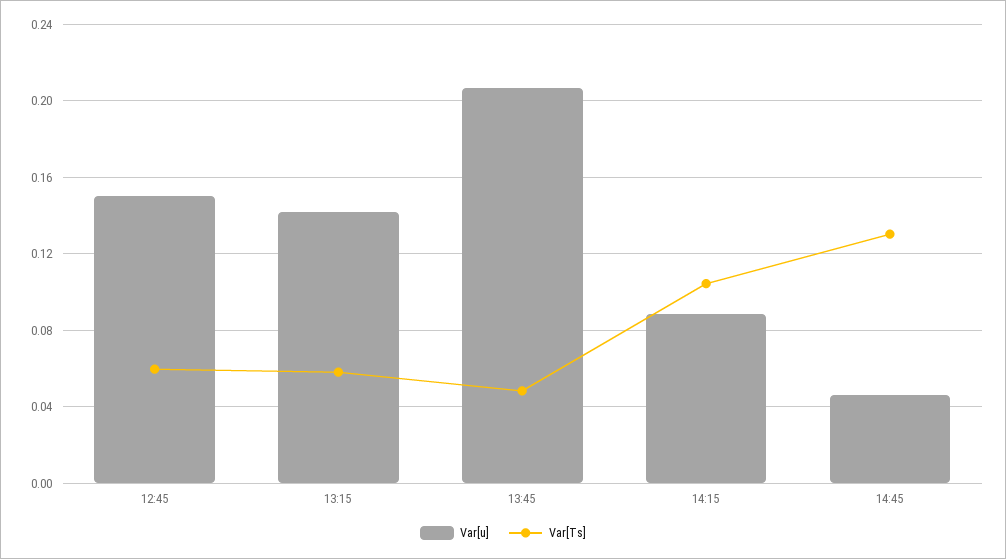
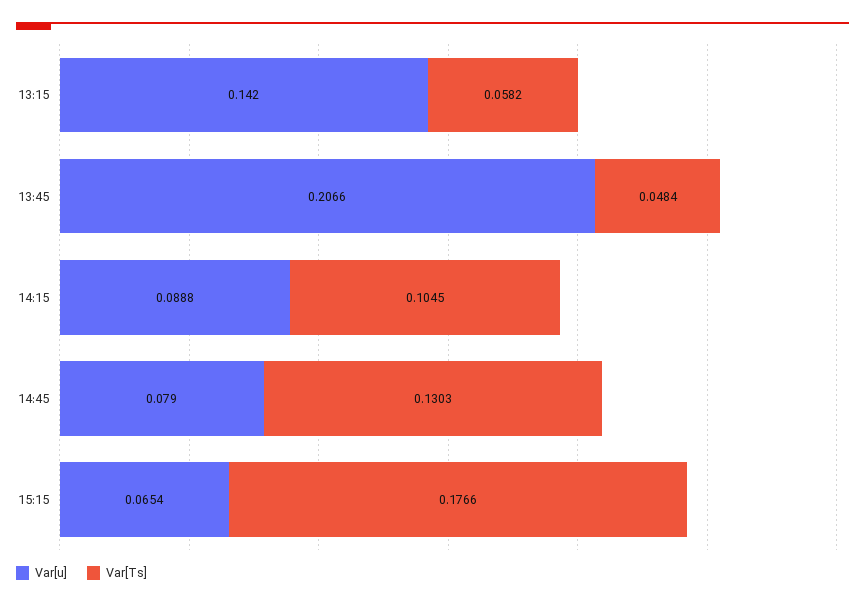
Var[u], 12:45: 0.15 -> none
Var[Ts], 12:45: 0.06 -> none
Var[u], 14:45: 0.045 -> 0.079
Var[u], 15:15: none -> 0.0654
Var[Ts], 15:15: none -> 0.1766

